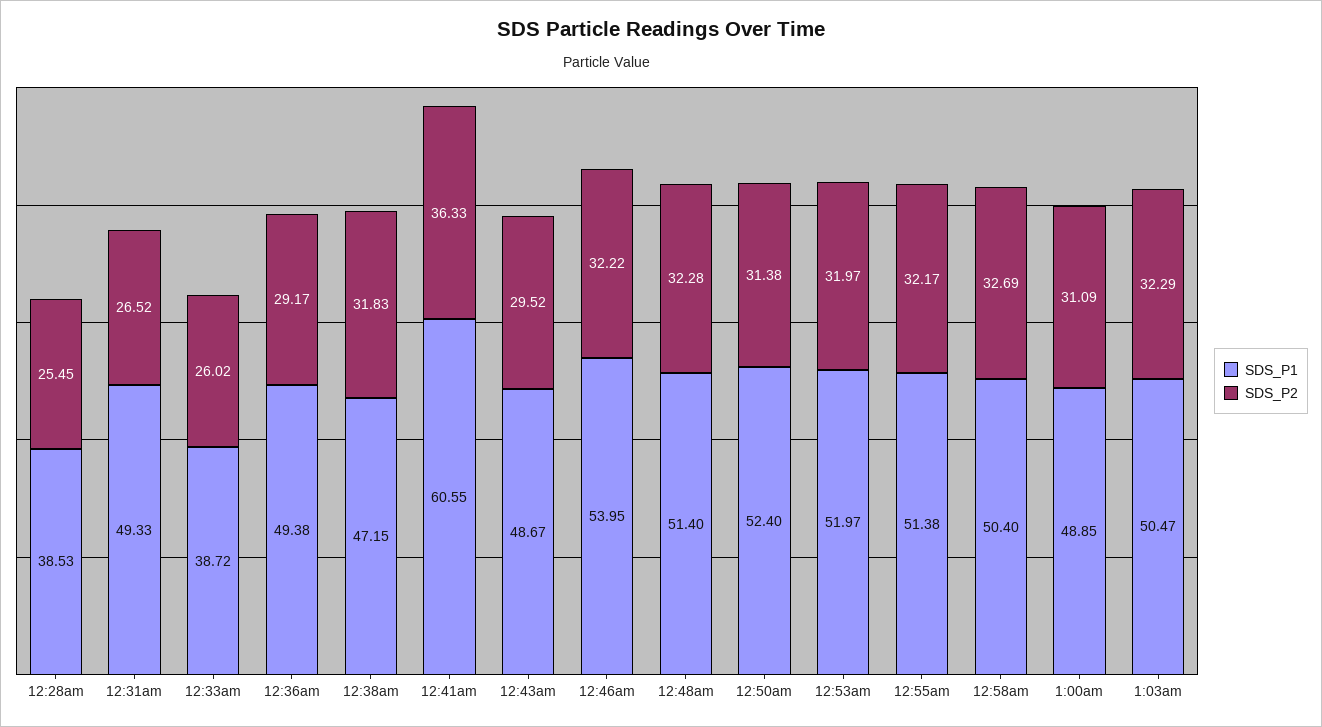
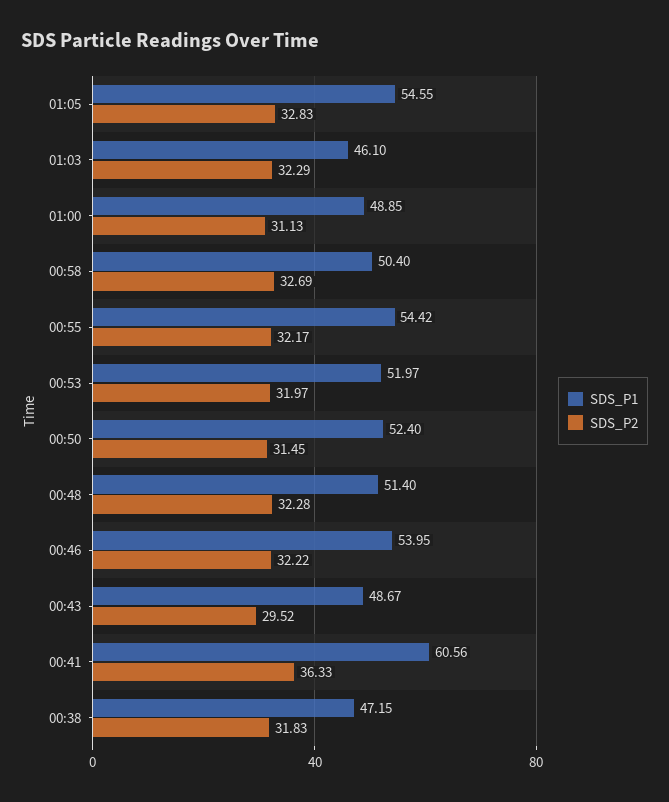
SDS_P1, 12:28am: 38.53 -> none
SDS_P2, 12:28am: 25.45 -> none
SDS_P1, 12:31am: 49.33 -> none
SDS_P2, 12:31am: 26.52 -> none
SDS_P1, 12:33am: 38.72 -> none
SDS_P2, 12:33am: 26.02 -> none
SDS_P1, 12:36am: 49.38 -> none
SDS_P2, 12:36am: 29.17 -> none
SDS_P1, 12:41am: 60.55 -> 60.56
SDS_P2, 12:50am: 31.38 -> 31.45
SDS_P1, 12:55am: 51.38 -> 54.42
SDS_P2, 1:00am: 31.09 -> 31.13
SDS_P1, 1:03am: 50.47 -> 46.1
SDS_P1, 01:05: none -> 54.55
SDS_P2, 01:05: none -> 32.83

